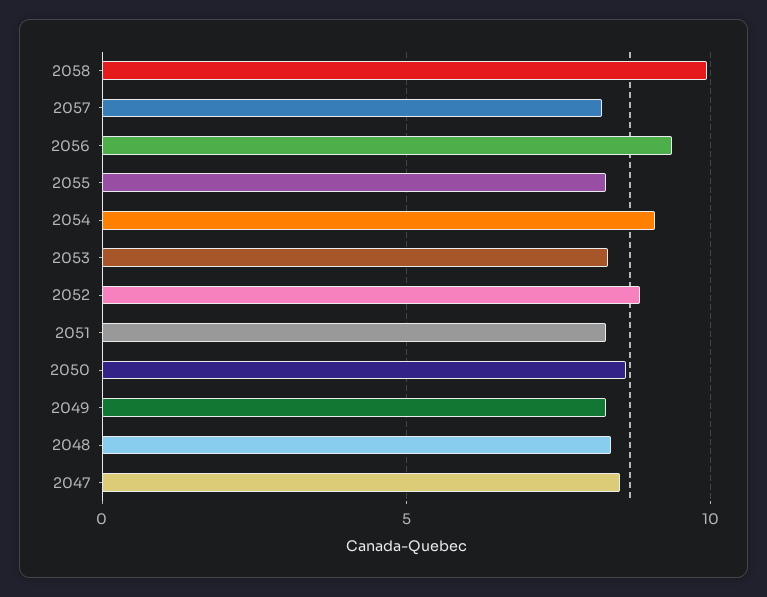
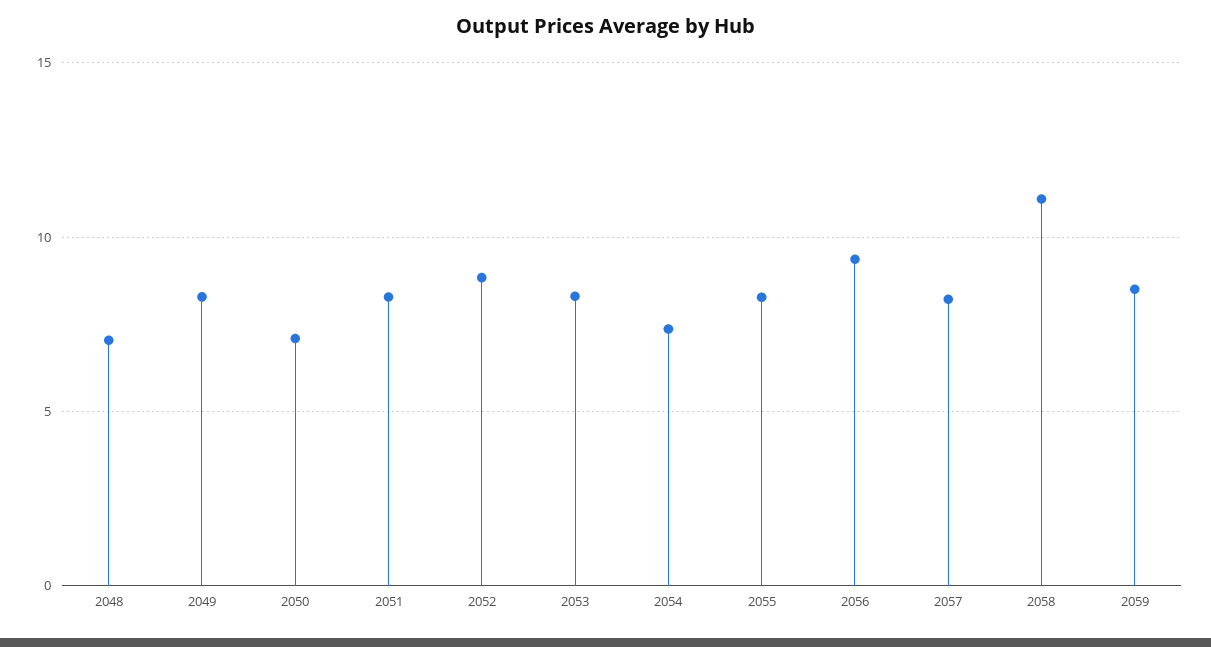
2058: 10 -> 11
2054: 9 -> 7.5
2050: 8.5 -> 7
2048: 8.5 -> 7
2047: 8.5 -> none
2059: none -> 8.5

